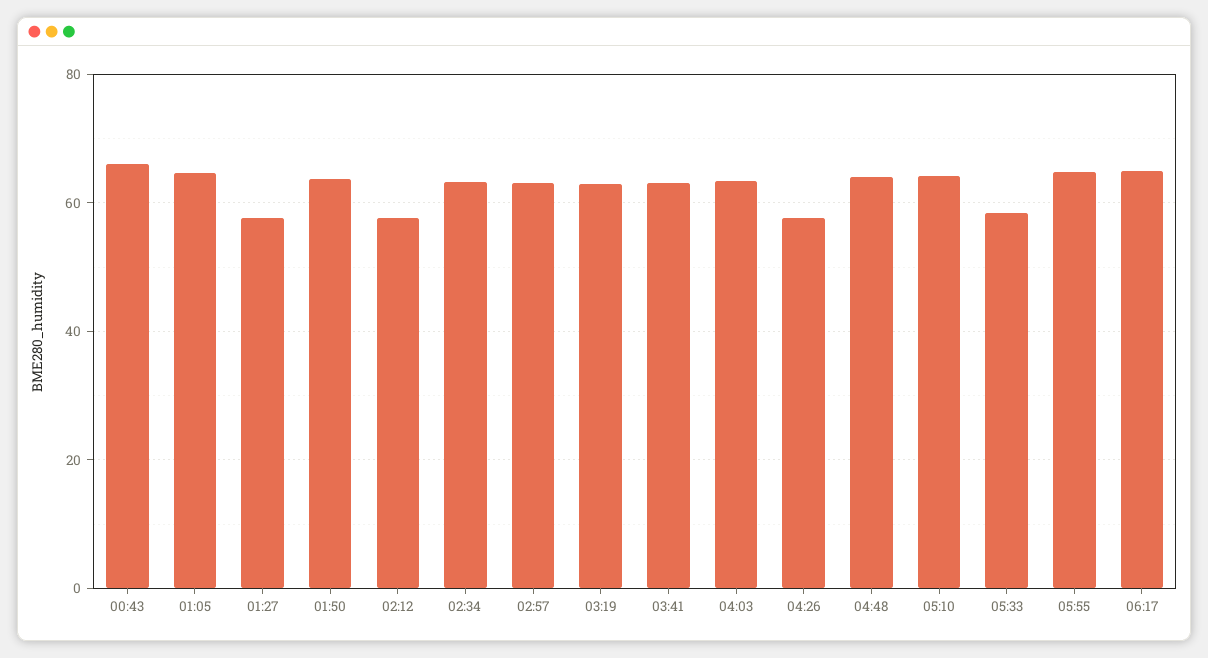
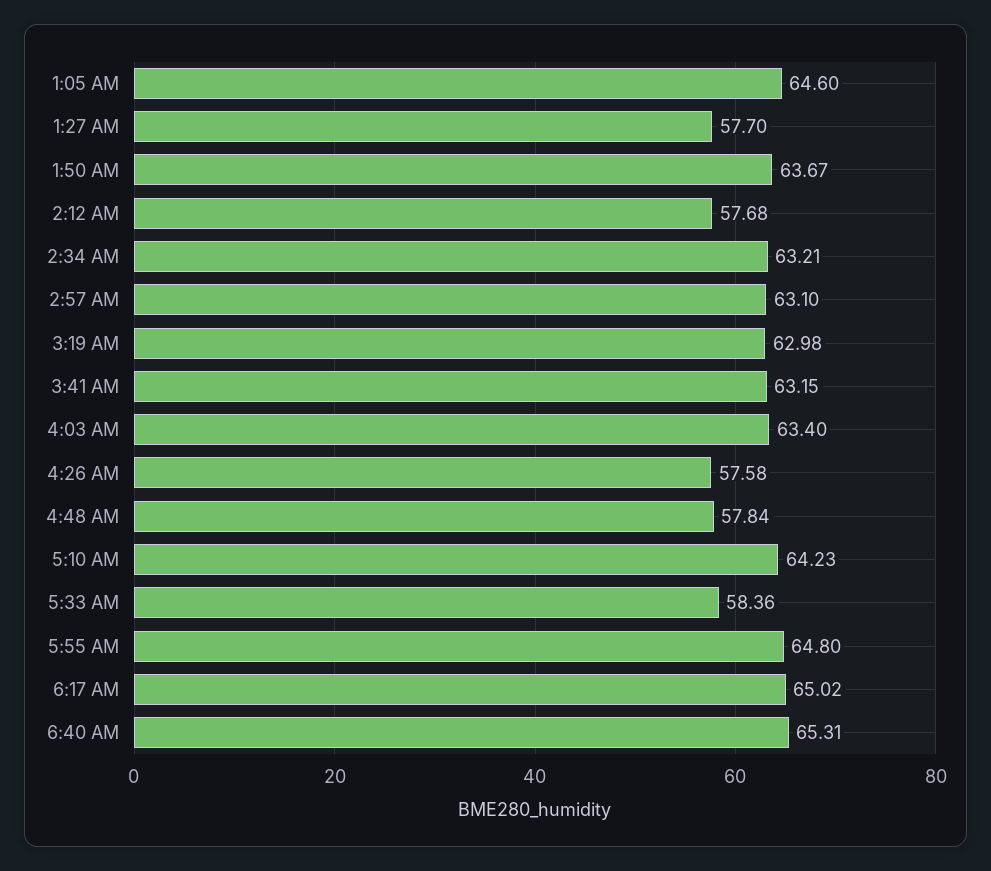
00:43: 66 -> none
04:48: 64 -> 57.84
6:40 AM: none -> 65.31

